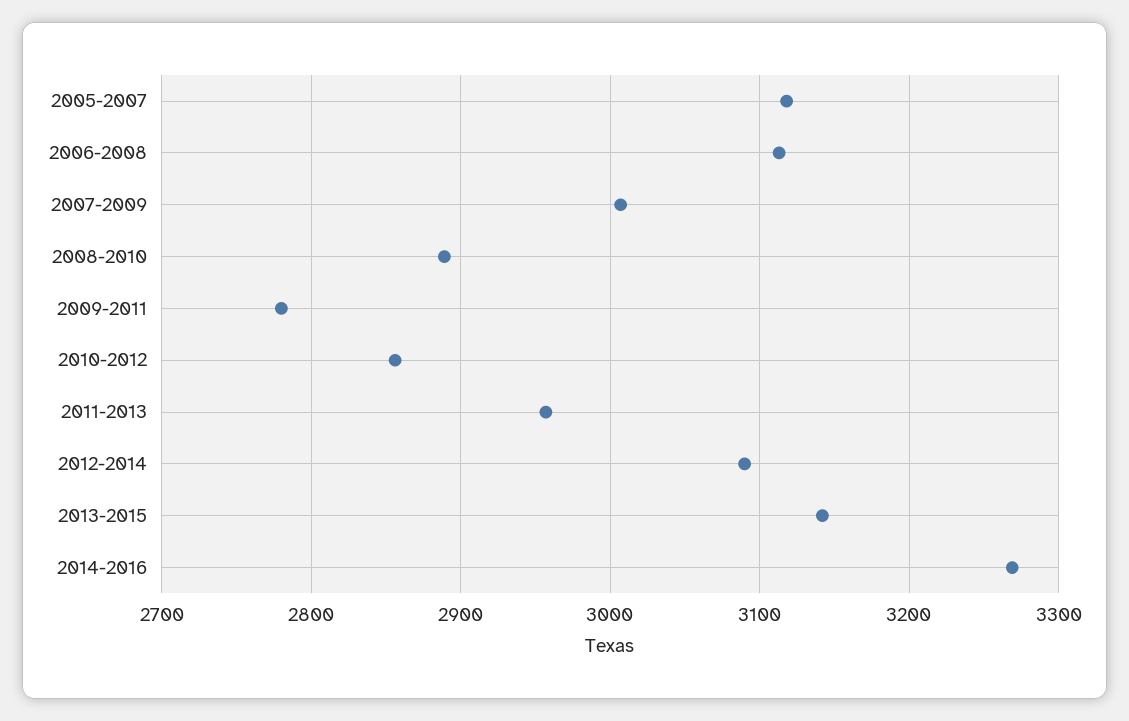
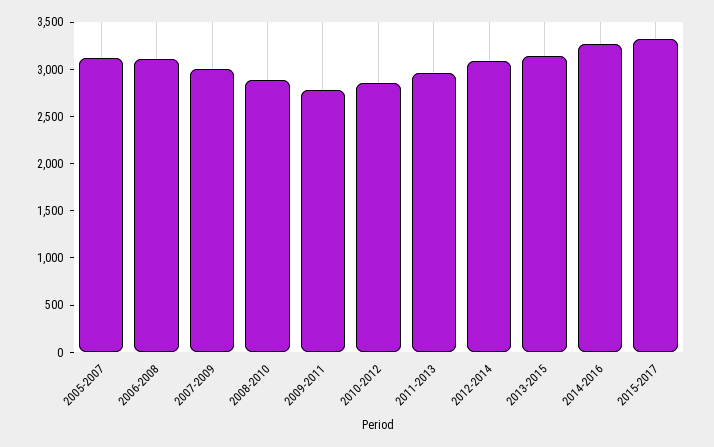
2015-2017: none -> 3300

